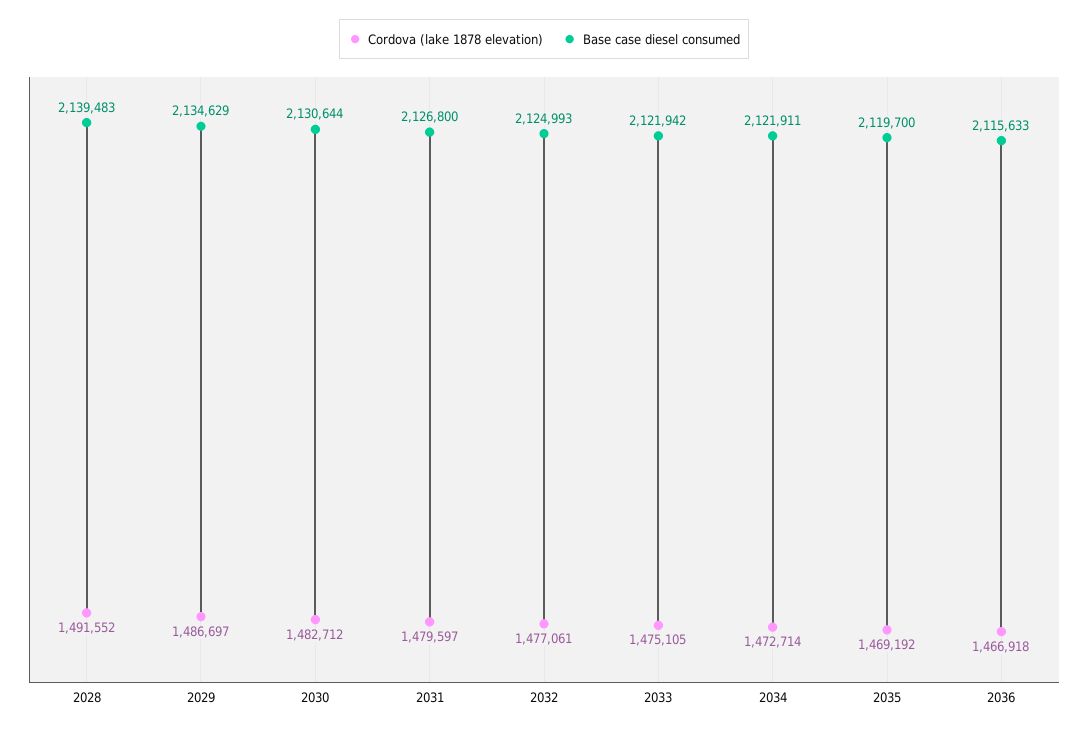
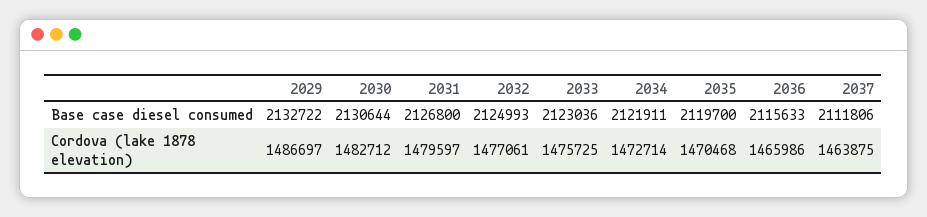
Cordova (lake 1878 elevation), 2028: 1491552 -> none
Base case diesel consumed, 2028: 2139483 -> none
Base case diesel consumed, 2029: 2134629 -> 2132722
Cordova (lake 1878 elevation), 2033: 1475105 -> 1475725
Base case diesel consumed, 2033: 2121942 -> 2123036
Cordova (lake 1878 elevation), 2035: 1469192 -> 1470468
Cordova (lake 1878 elevation), 2036: 1466918 -> 1465986
Base case diesel consumed, 2037: none -> 2111806
Cordova (lake 1878 elevation), 2037: none -> 1463875

